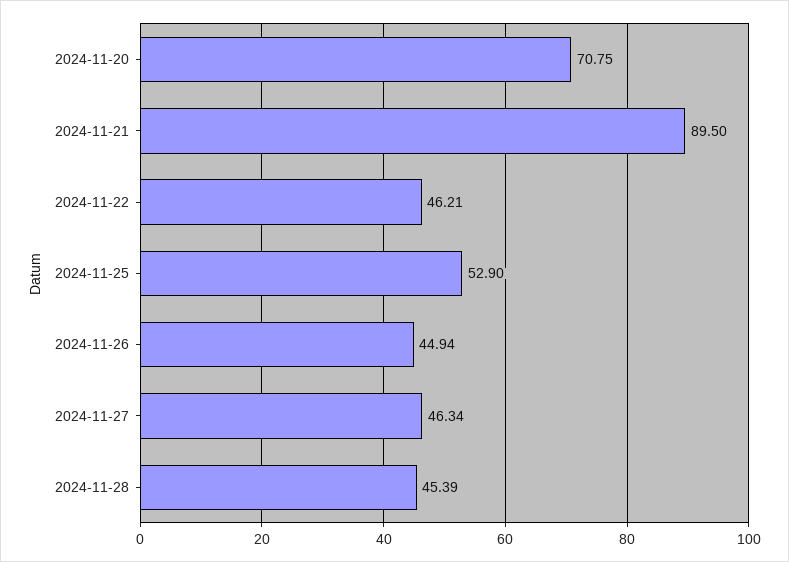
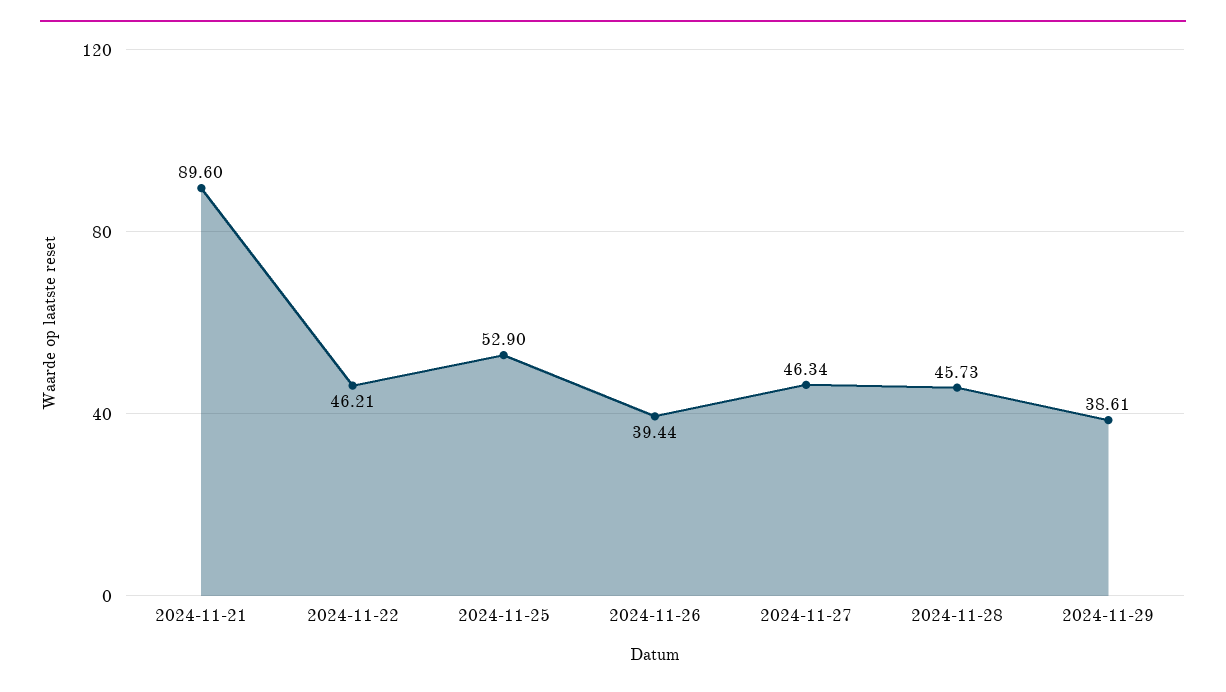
2024-11-20: 70.75 -> none
2024-11-21: 89.5 -> 89.6
2024-11-26: 44.94 -> 39.44
2024-11-28: 45.39 -> 45.73
2024-11-29: none -> 38.61

